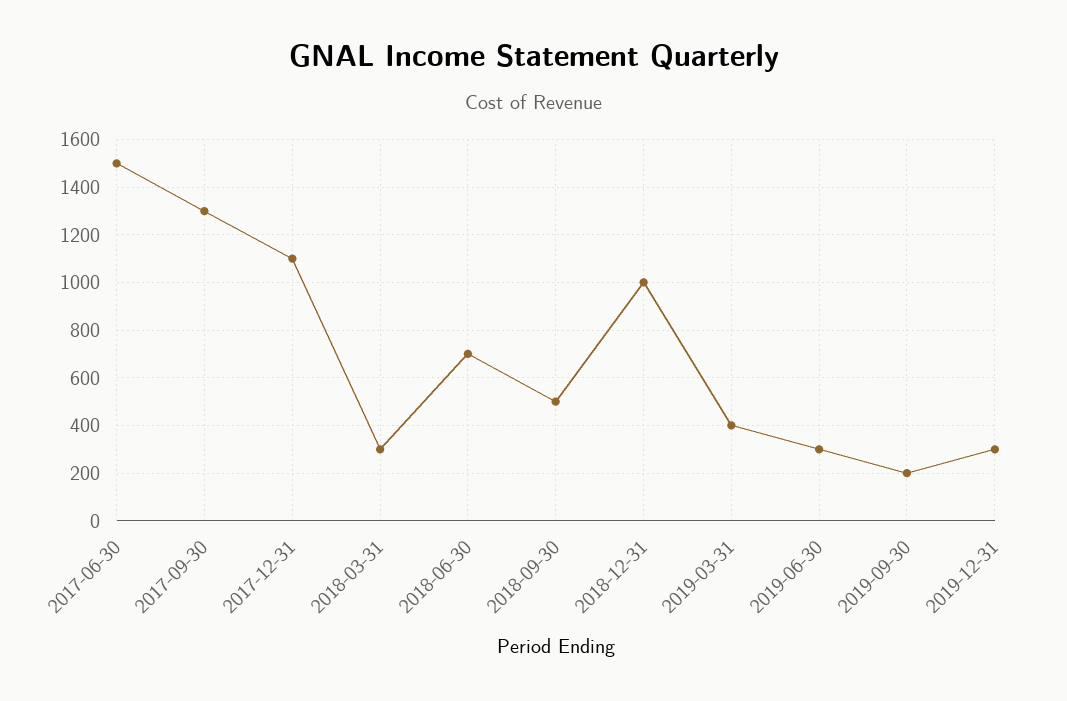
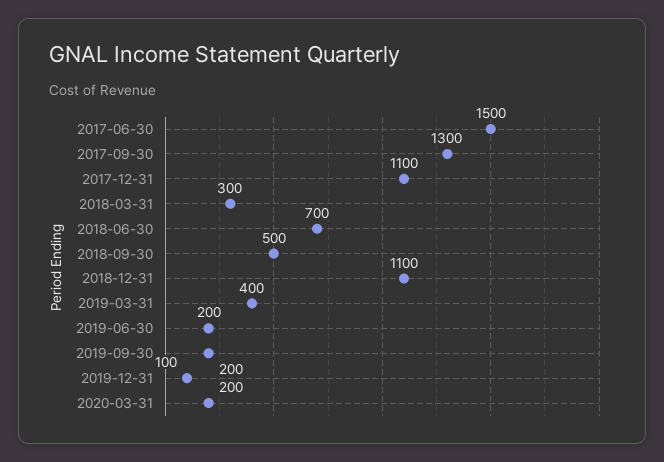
2018-12-31: 1000 -> 1100
2019-06-30: 300 -> 200
2019-12-31: 300 -> 100
2020-03-31: none -> 200

